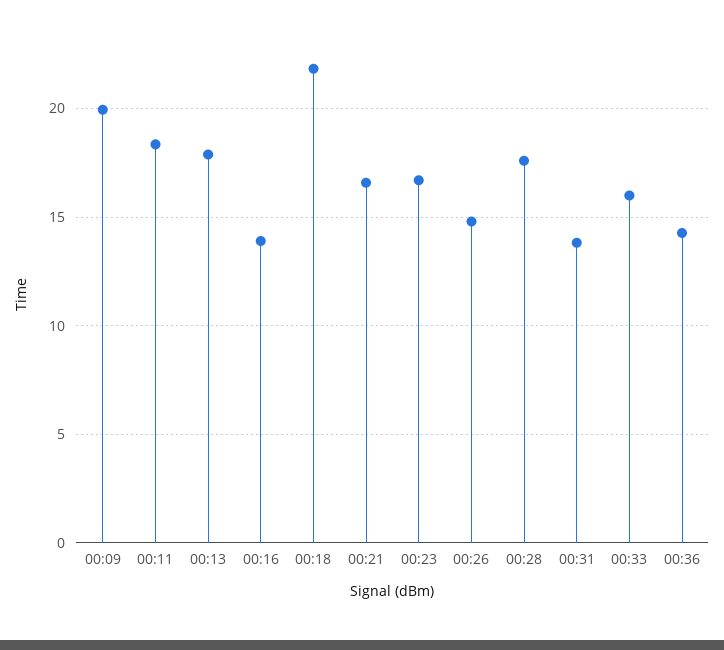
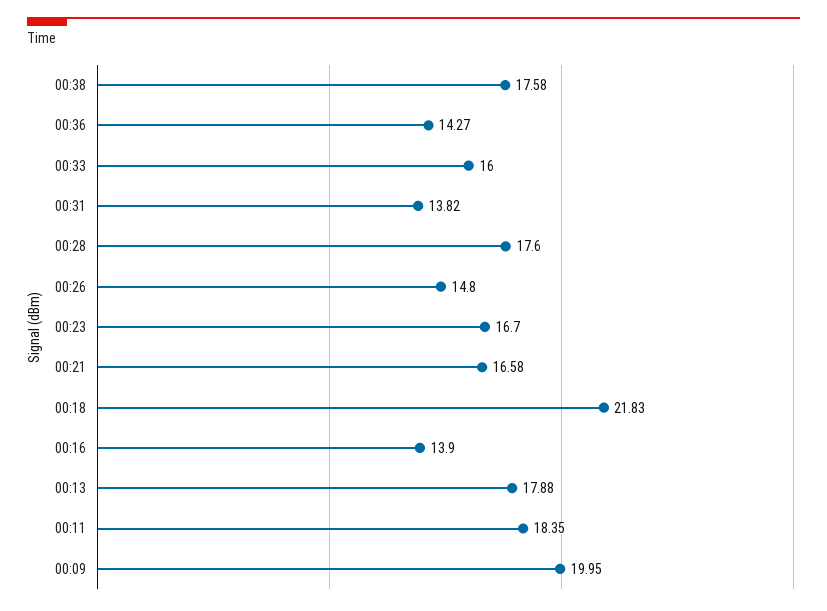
00:38: none -> 17.58

